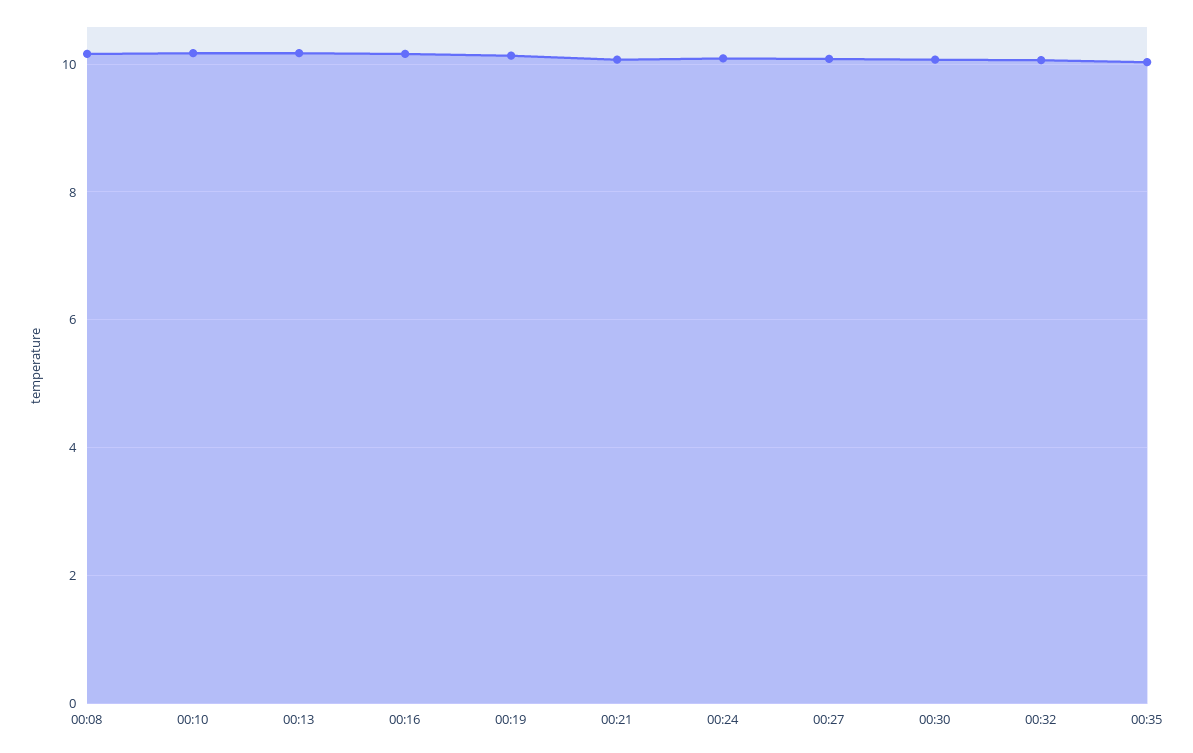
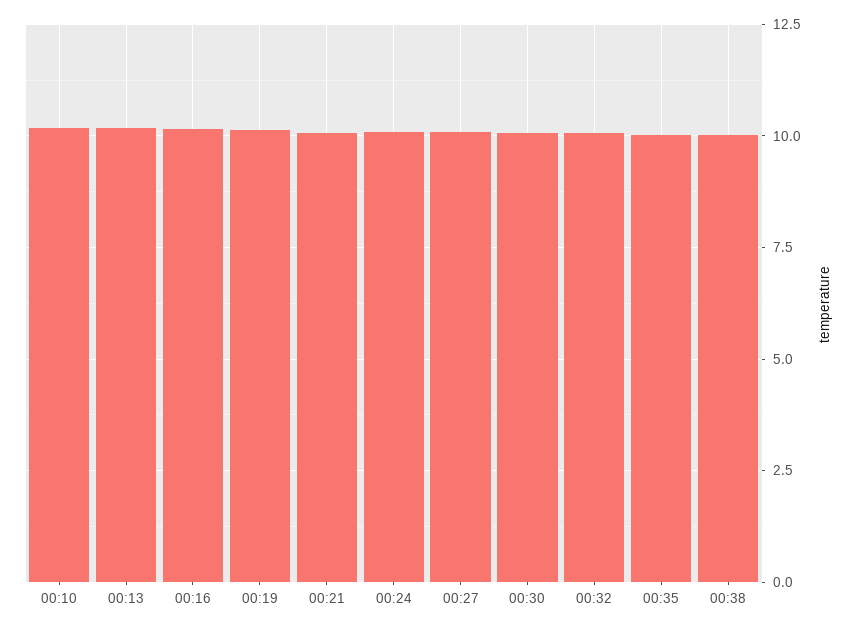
00:08: 10.2 -> none
00:38: none -> 10

